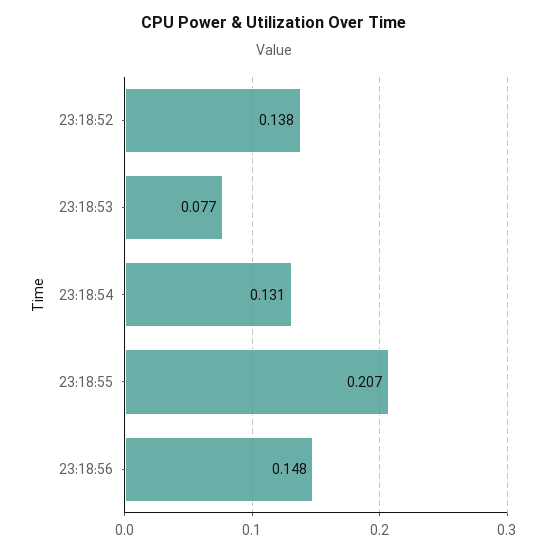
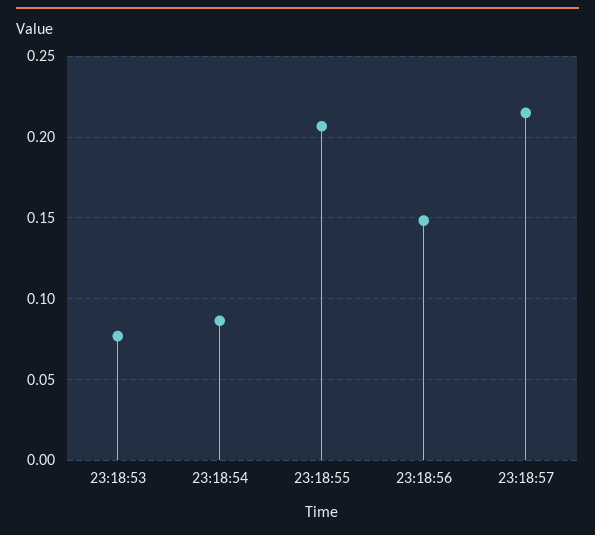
23:18:52: 0.138 -> none
23:18:54: 0.131 -> 0.085
23:18:57: none -> 0.215

